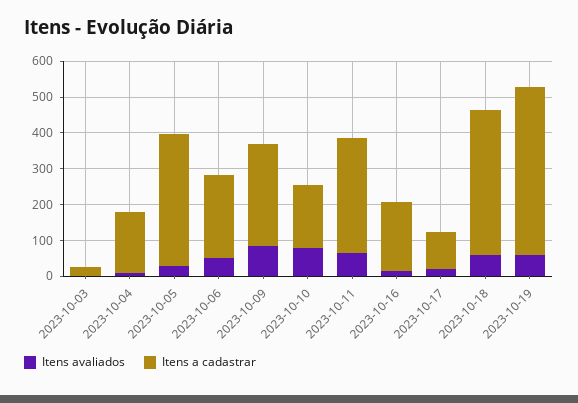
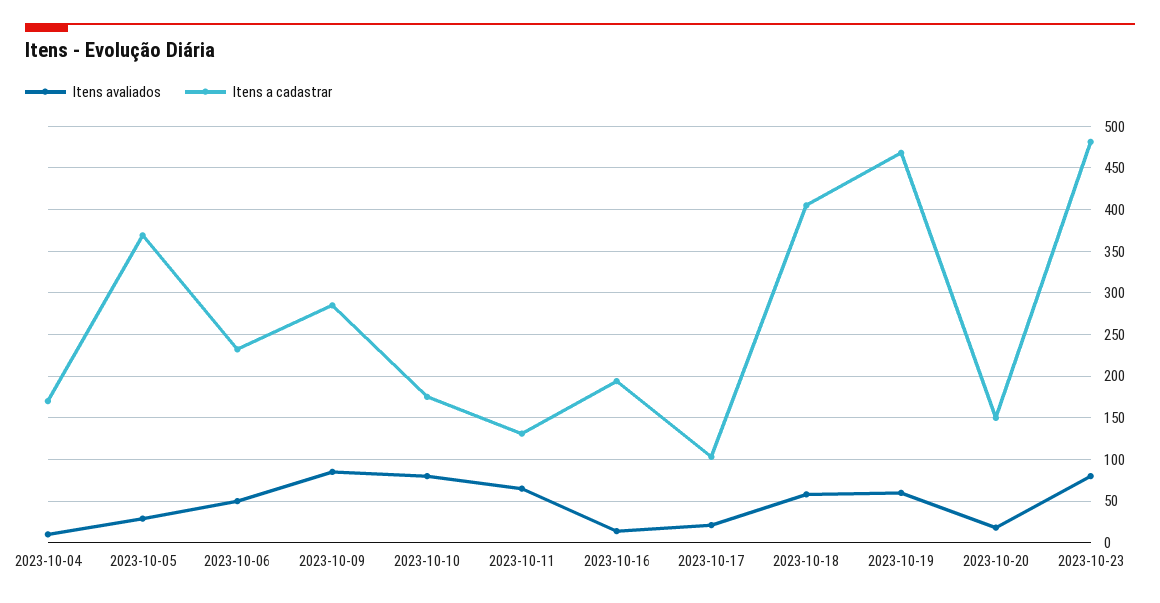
Itens avaliados, 2023-10-03: 0 -> none
Itens a cadastrar, 2023-10-03: 25 -> none
Itens a cadastrar, 2023-10-11: 325 -> 130
Itens avaliados, 2023-10-20: none -> 20
Itens a cadastrar, 2023-10-20: none -> 150
Itens avaliados, 2023-10-23: none -> 80
Itens a cadastrar, 2023-10-23: none -> 480

